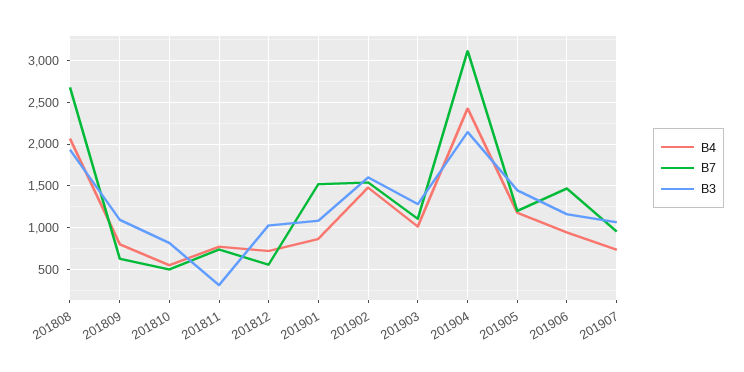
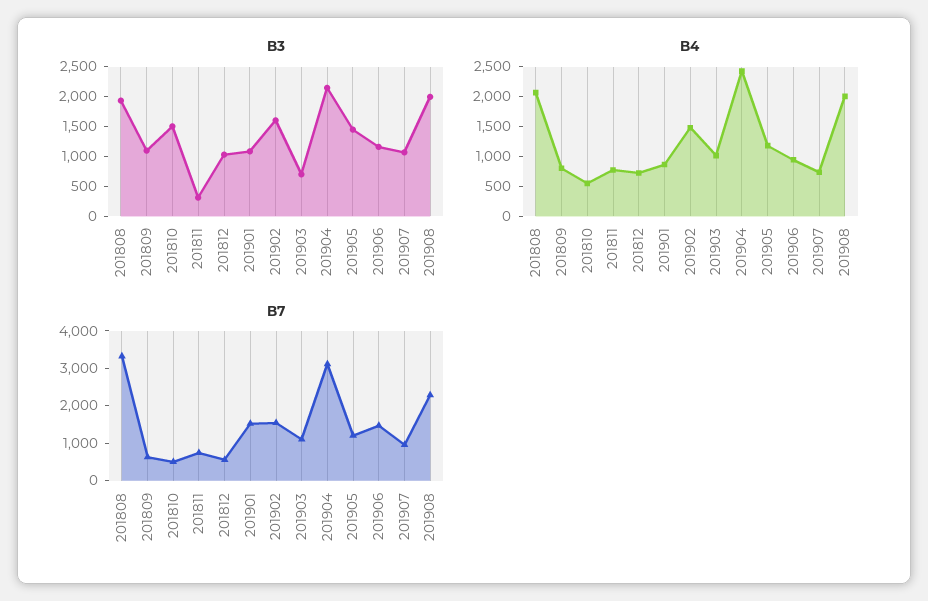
B7, 201808: 2700 -> 3250
B3, 201810: 800 -> 1500
B3, 201903: 1300 -> 750
B3, 201908: none -> 2000
B4, 201908: none -> 2000
B7, 201908: none -> 2250

